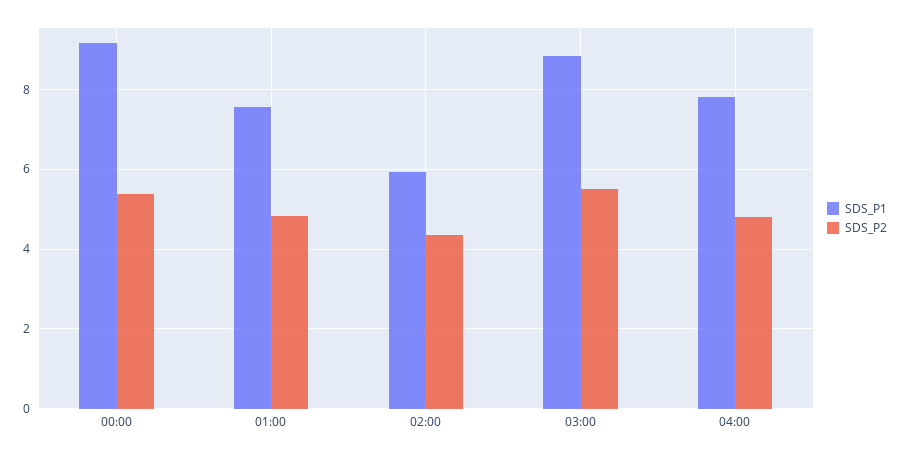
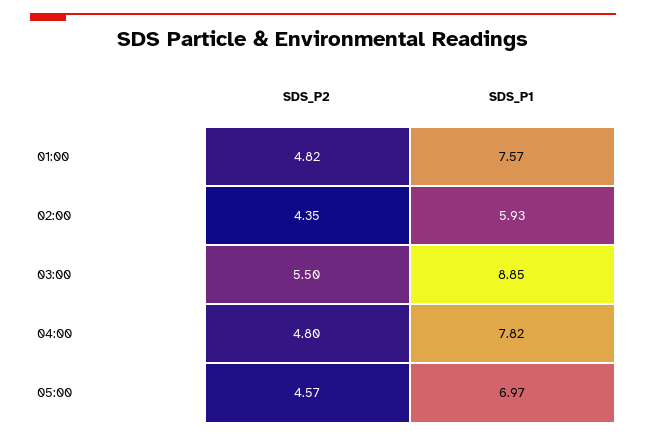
SDS_P1, 00:00: 9.2 -> none
SDS_P2, 00:00: 5.4 -> none
SDS_P2, 05:00: none -> 4.57
SDS_P1, 05:00: none -> 6.97

